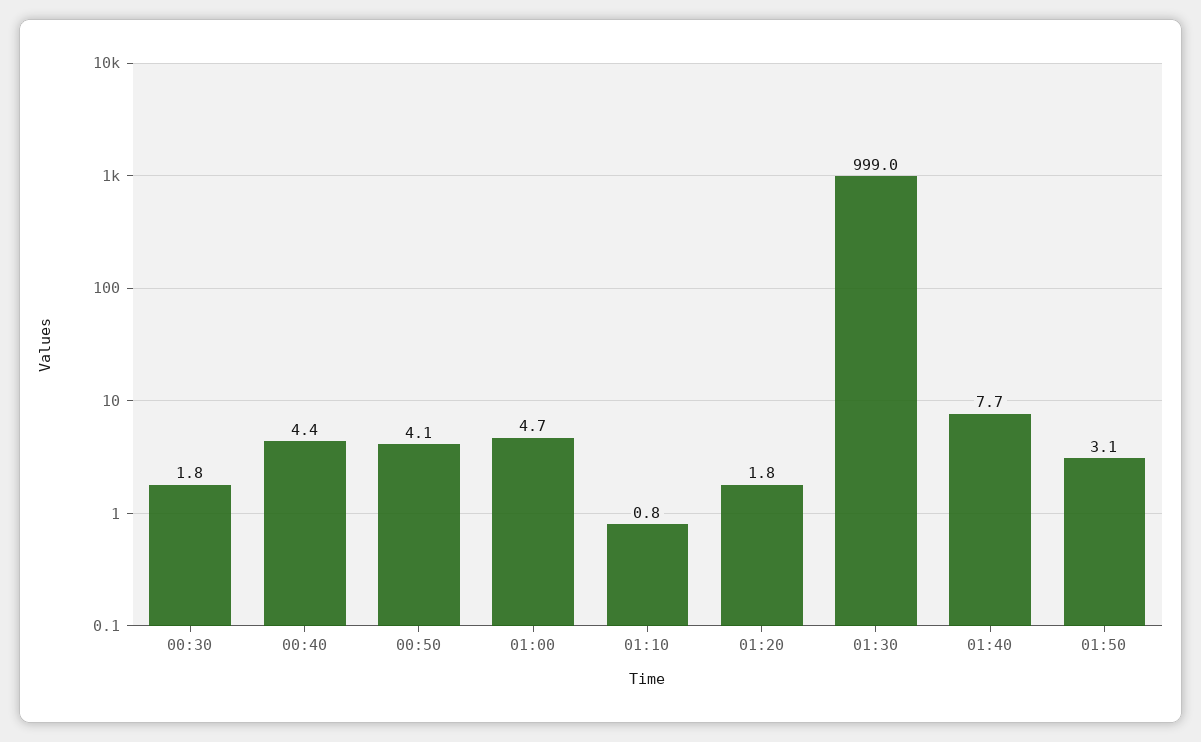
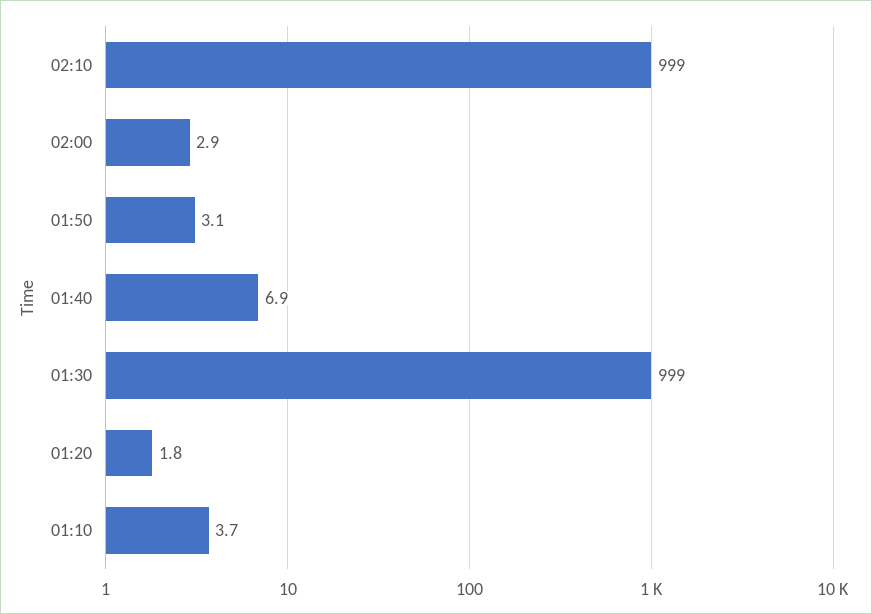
00:30: 1.8 -> none
00:40: 4.4 -> none
00:50: 4.1 -> none
01:00: 4.7 -> none
01:10: 0.8 -> 3.7
01:40: 7.7 -> 6.9
02:10: none -> 999
02:00: none -> 2.9

